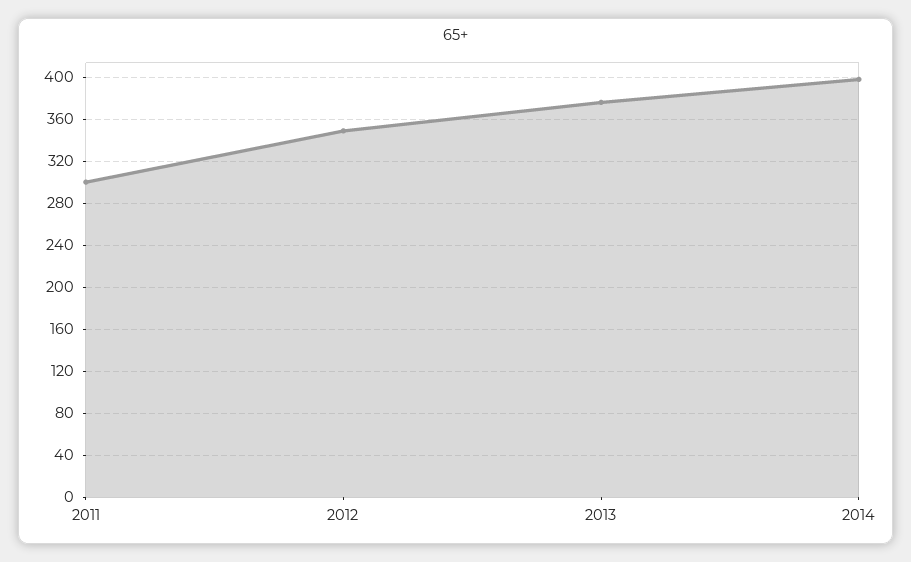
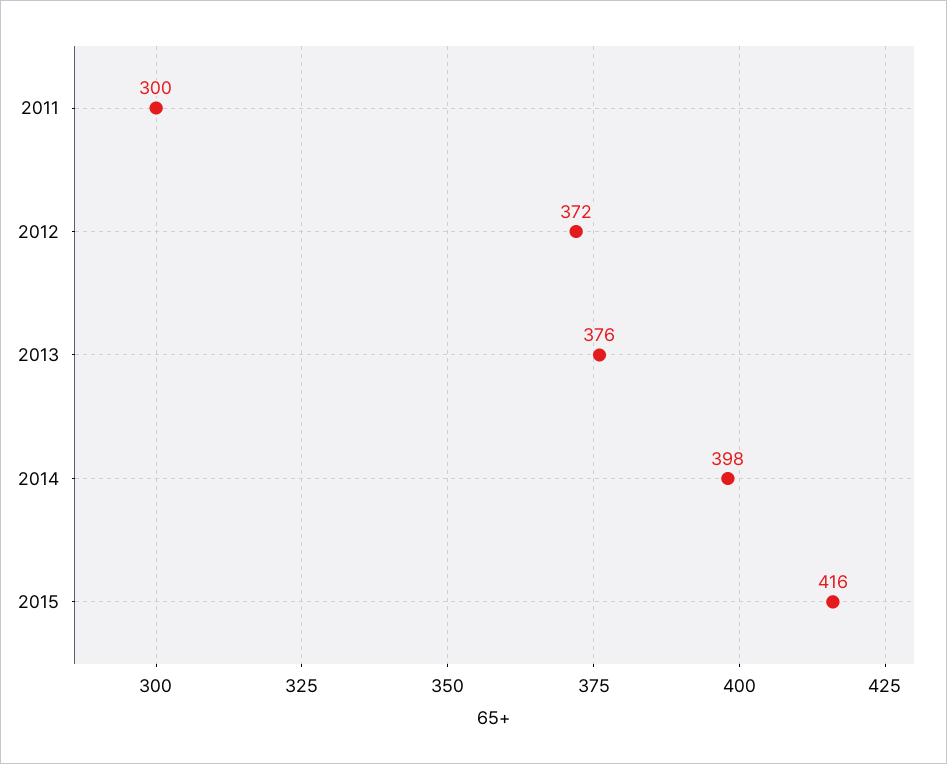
2012: 350 -> 372
2015: none -> 416

